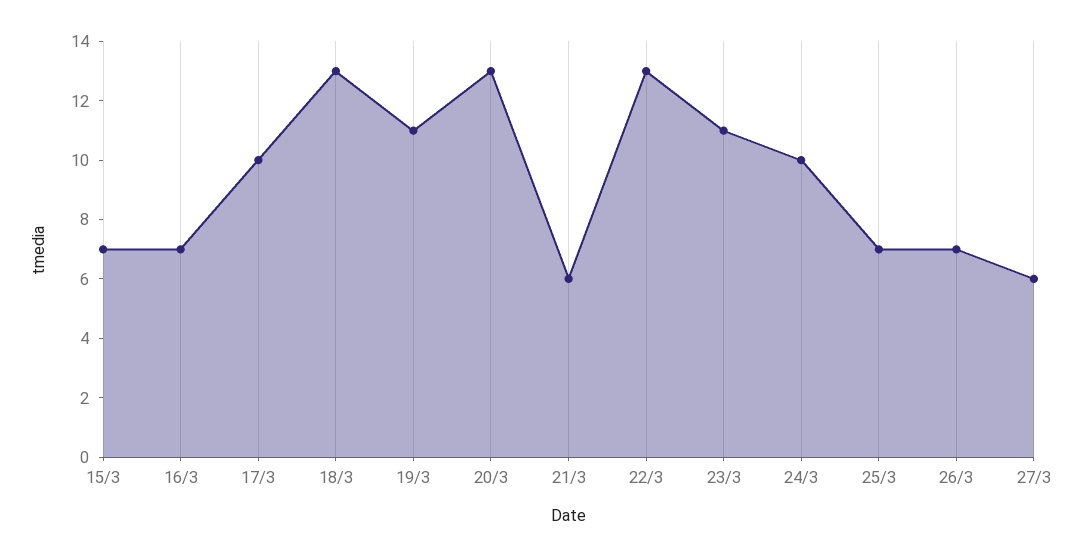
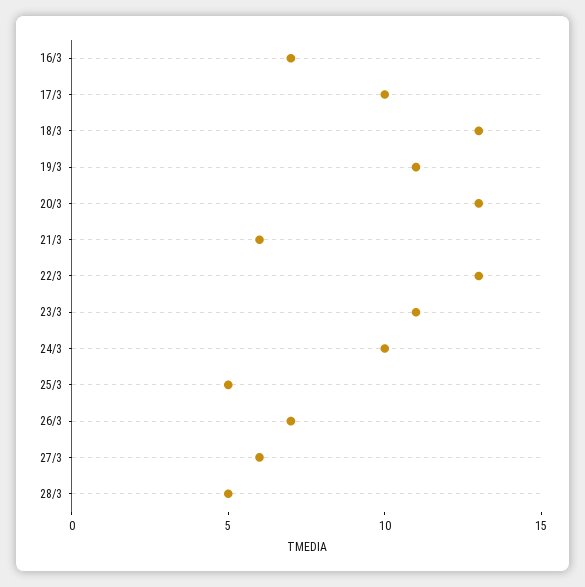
15/3: 7 -> none
25/3: 7 -> 5
28/3: none -> 5

